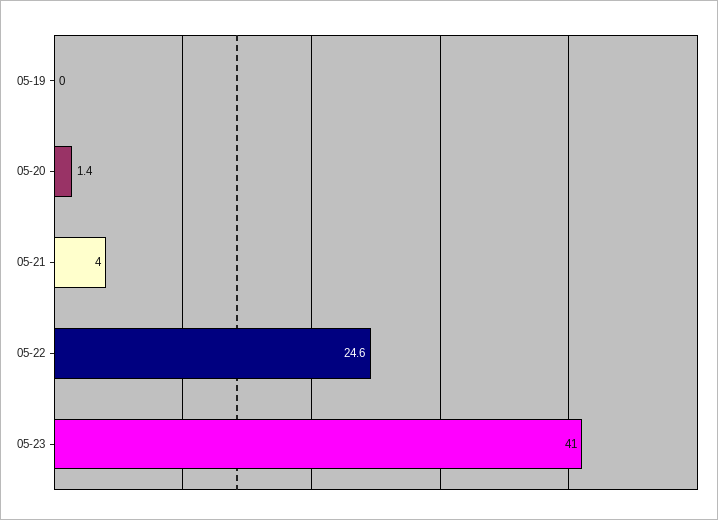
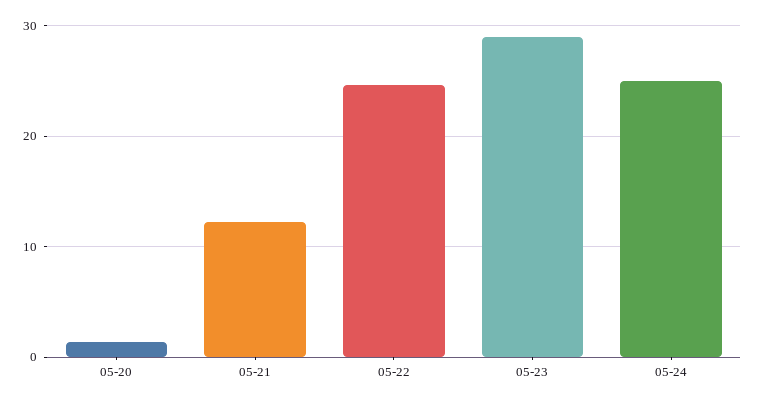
05-19: 0 -> none
05-21: 4 -> 12
05-23: 41 -> 29
05-24: none -> 25

